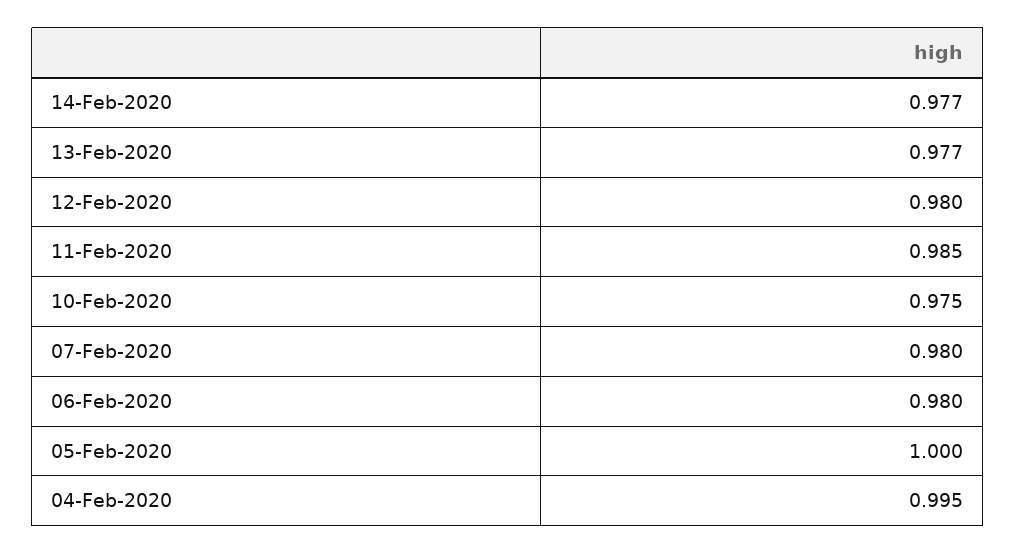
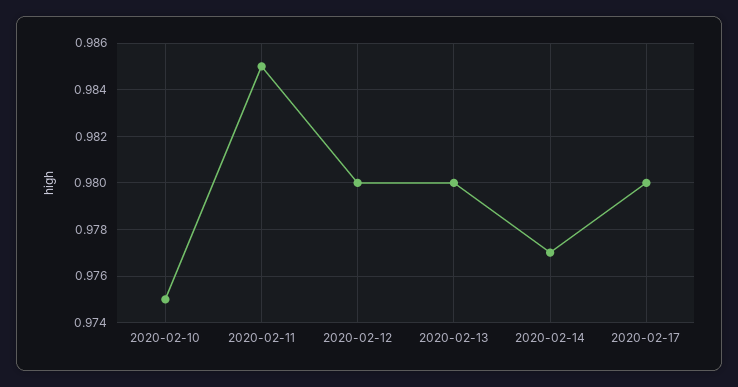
13-Feb-2020: 0.977 -> 0.98
07-Feb-2020: 0.98 -> none
06-Feb-2020: 0.98 -> none
05-Feb-2020: 1 -> none
04-Feb-2020: 0.995 -> none
2020-02-17: none -> 0.98

